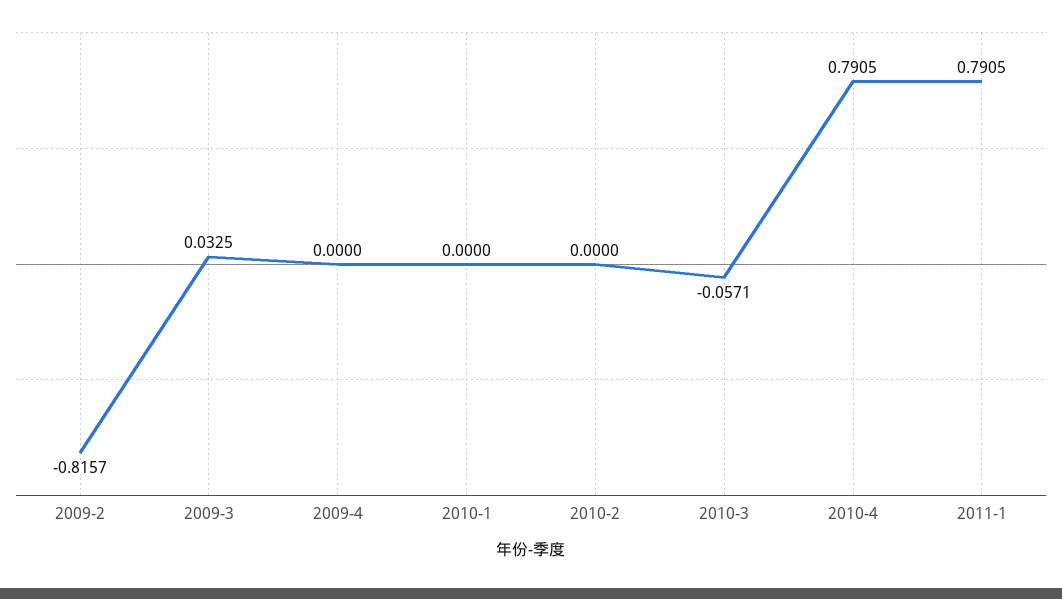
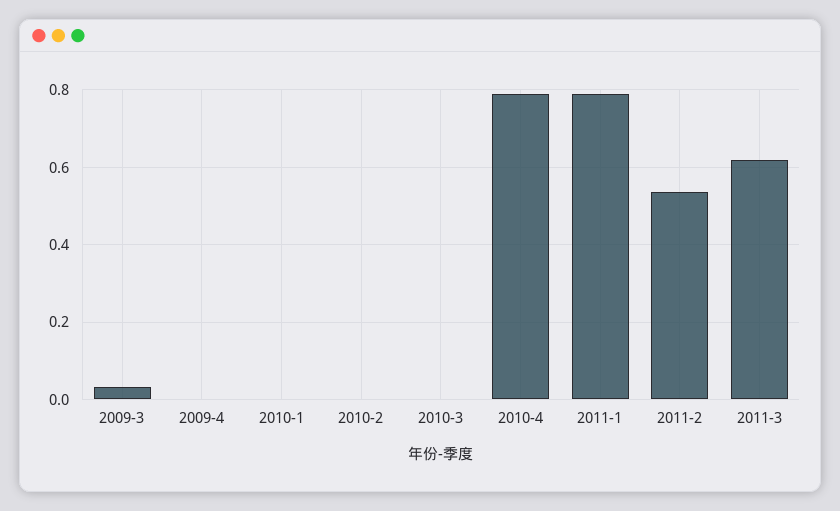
2009-2: -0.8157 -> none
2010-3: -0.0571 -> 0
2011-2: none -> 0.54
2011-3: none -> 0.62

